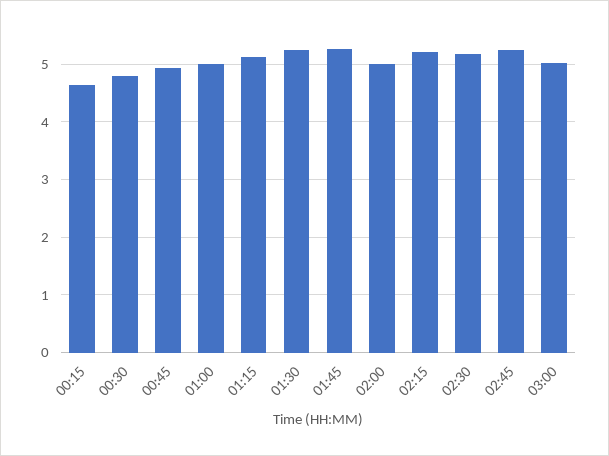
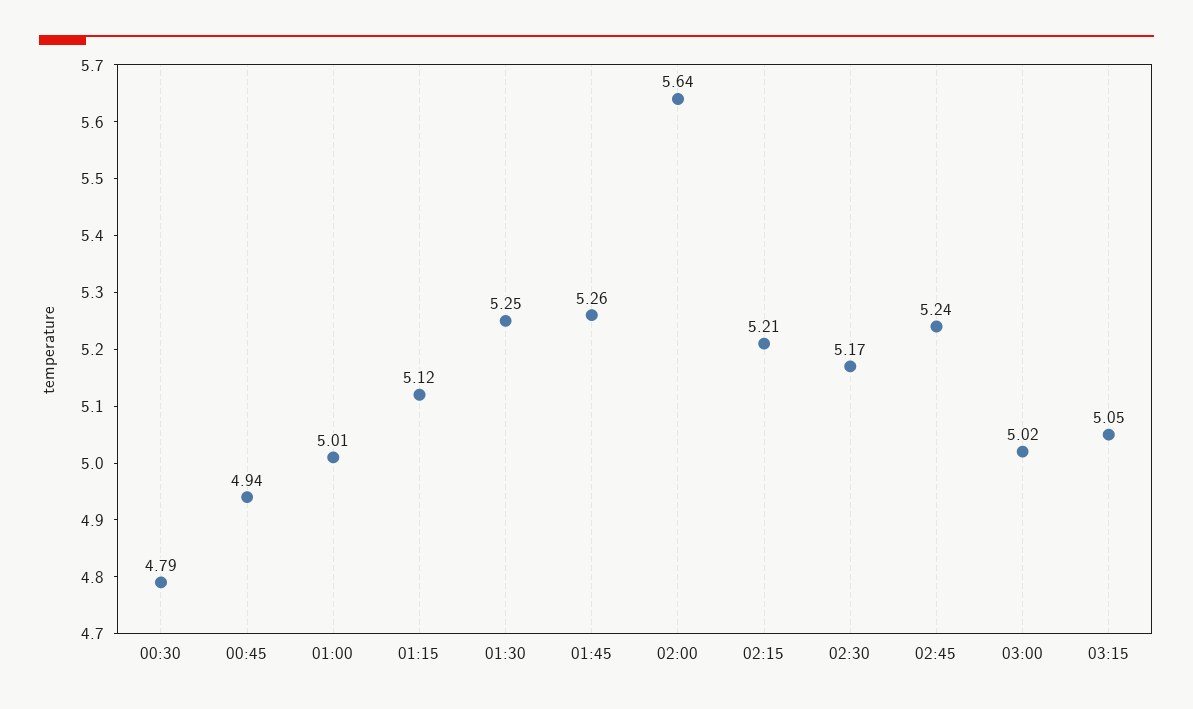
00:15: 4.6 -> none
02:00: 5 -> 5.64
03:15: none -> 5.05

